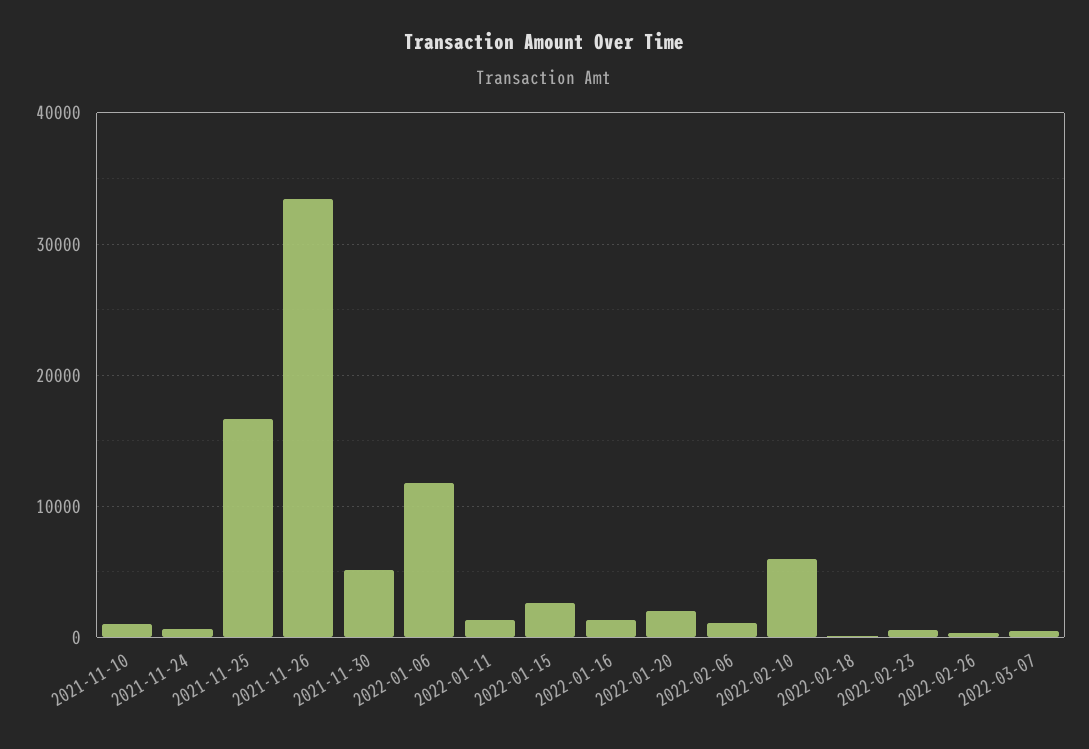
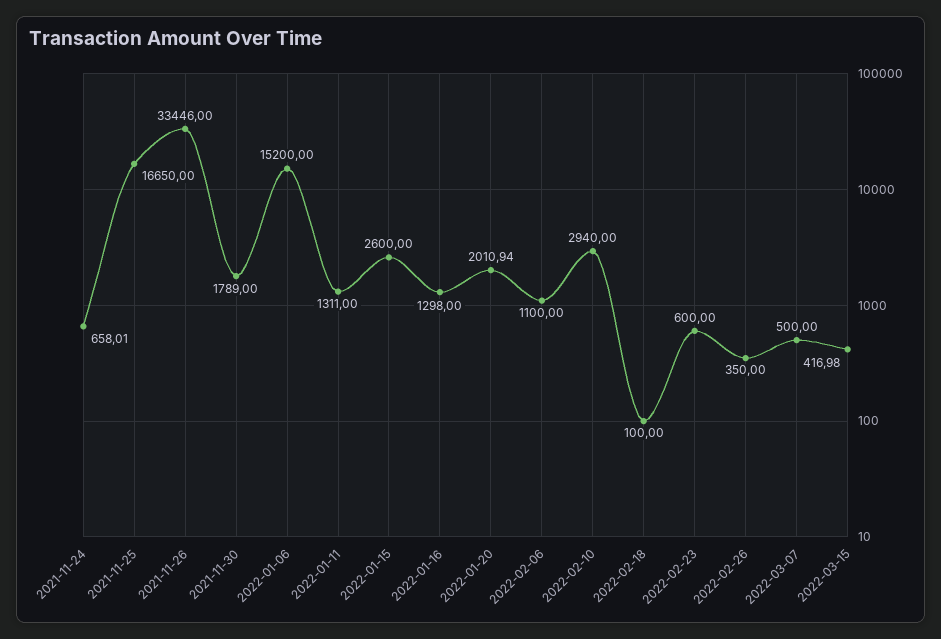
2021-11-10: 1000 -> none
2021-11-30: 5000 -> 1789
2022-01-06: 12000 -> 15200
2022-02-10: 6000 -> 2940
2022-03-15: none -> 416.98

